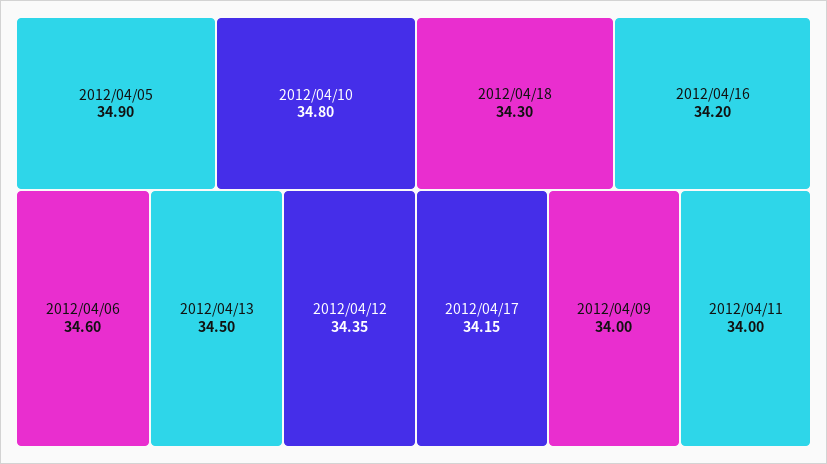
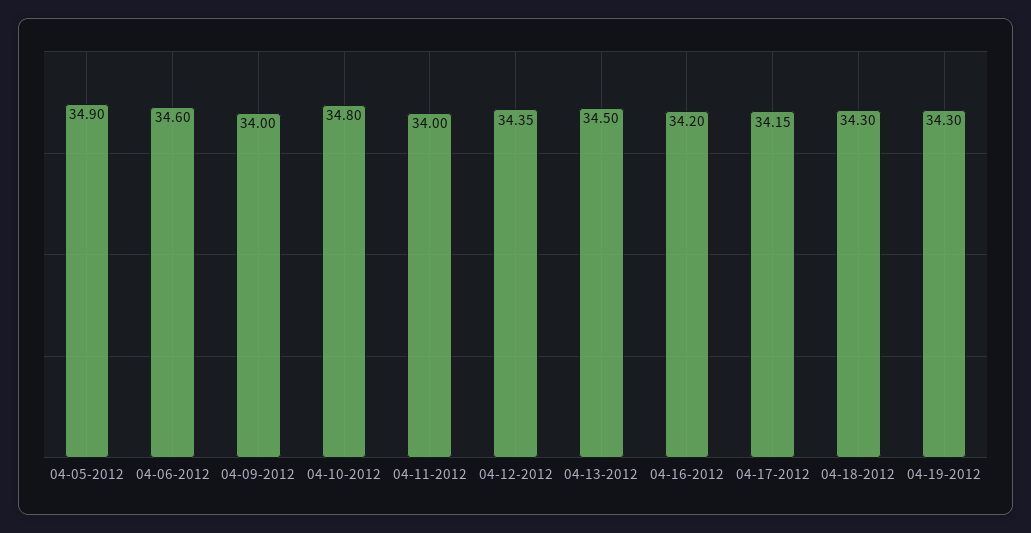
04-19-2012: none -> 34.3

